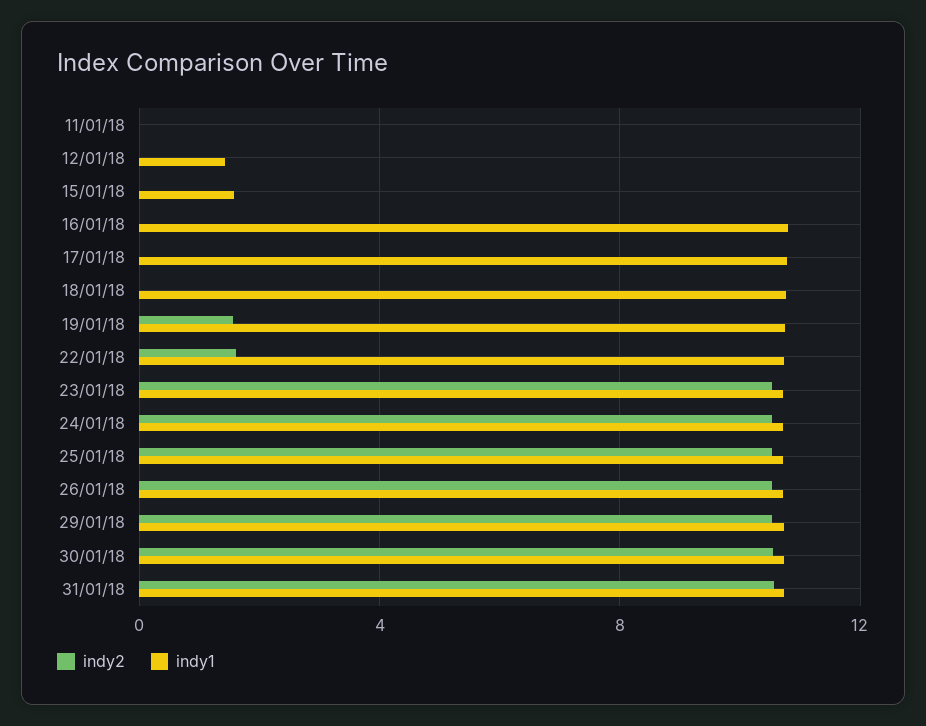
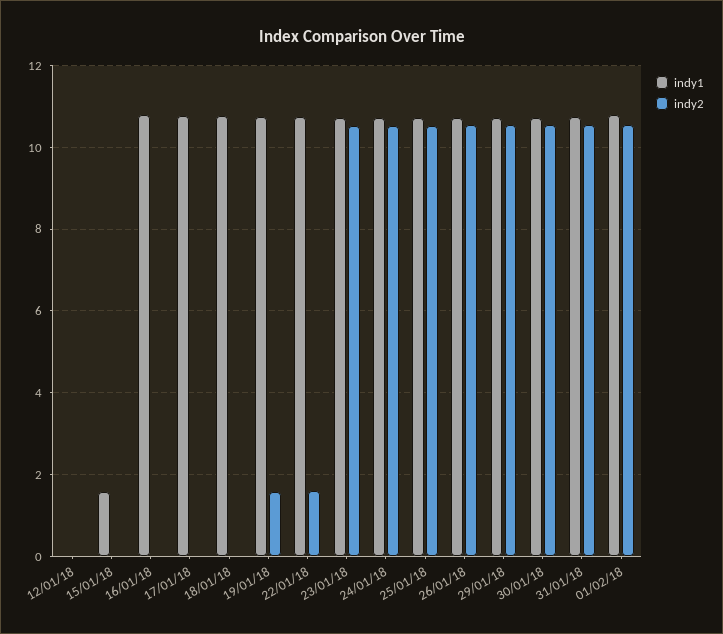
indy2, 11/01/18: 0 -> none
indy1, 11/01/18: 0 -> none
indy1, 12/01/18: 1.5 -> 0
indy1, 01/02/18: none -> 10.8
indy2, 01/02/18: none -> 10.6

